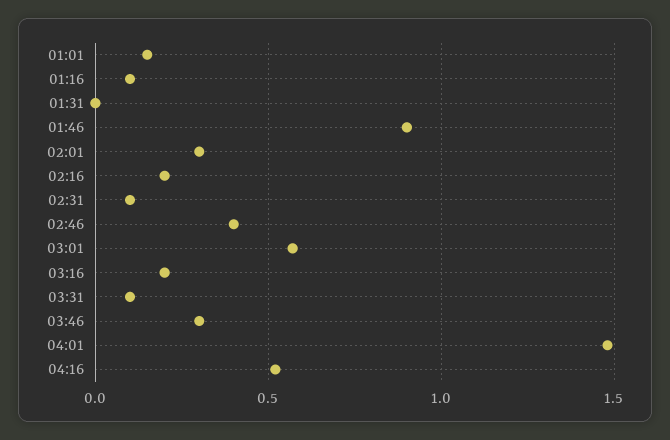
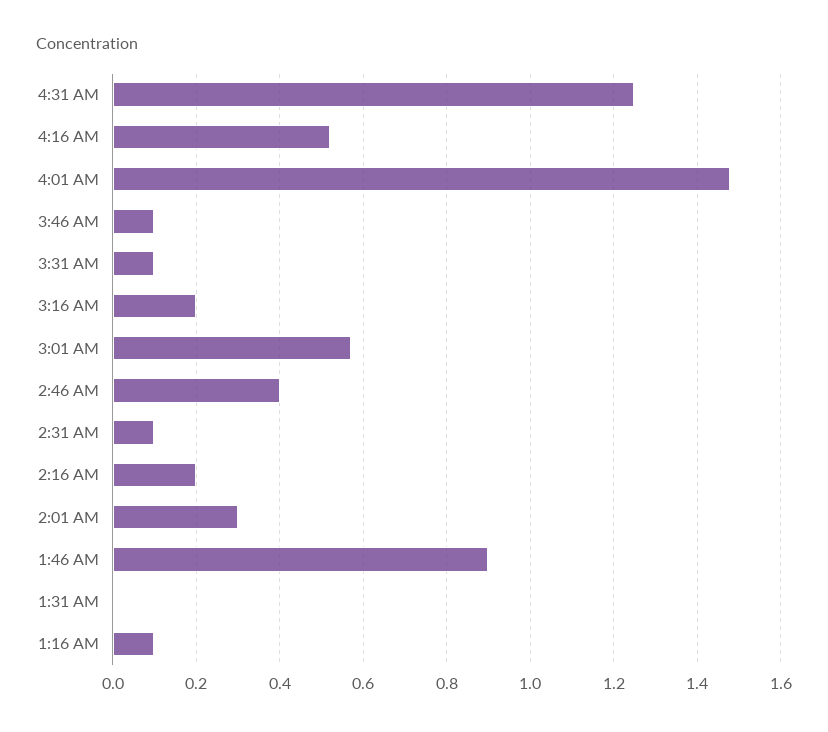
01:01: 0.15 -> none
03:46: 0.3 -> 0.1
4:31 AM: none -> 1.25

